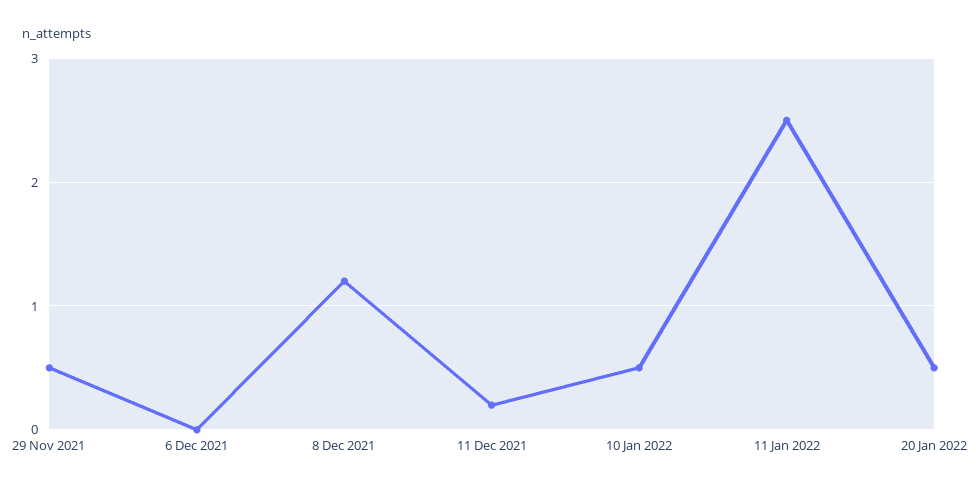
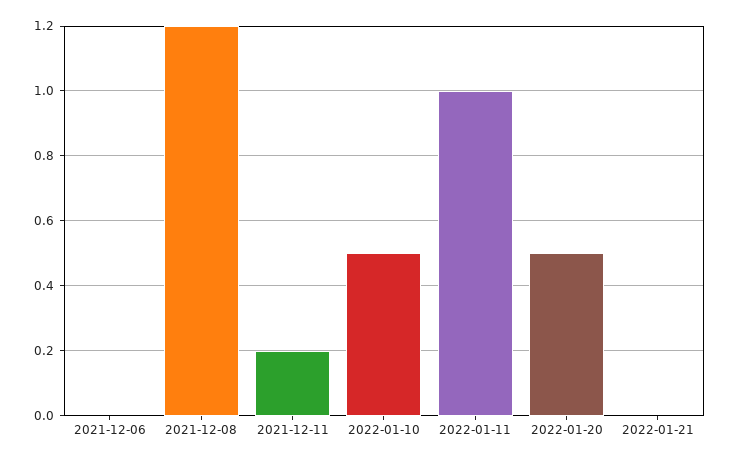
29 Nov 2021: 0.5 -> none
11 Jan 2022: 2.5 -> 1
2022-01-21: none -> 0

